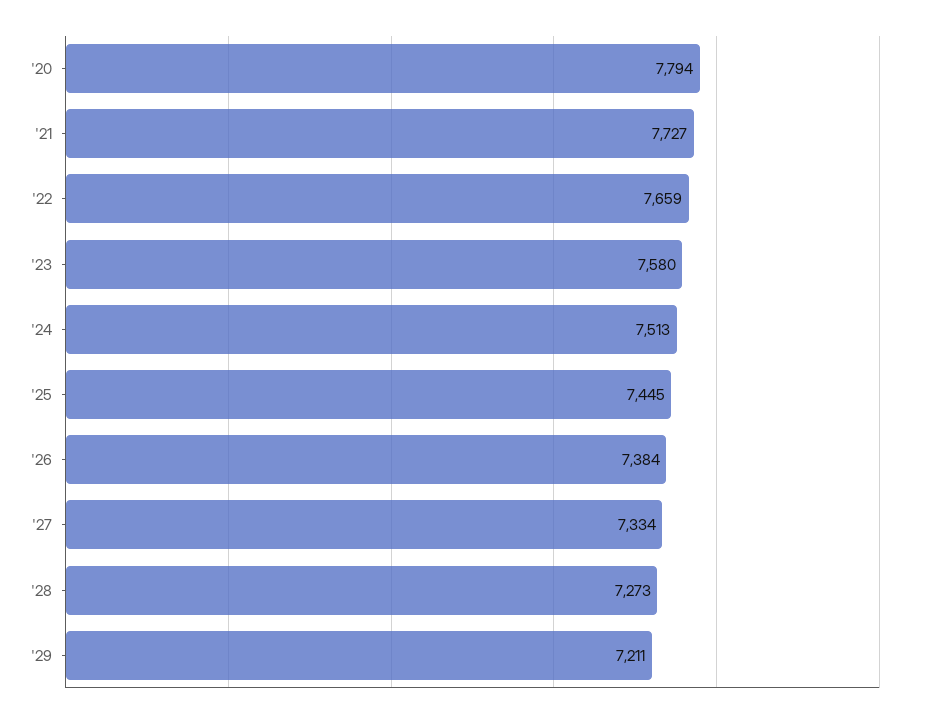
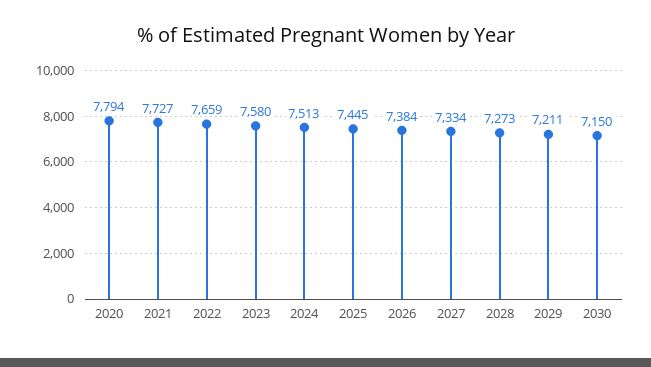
2030: none -> 7150

